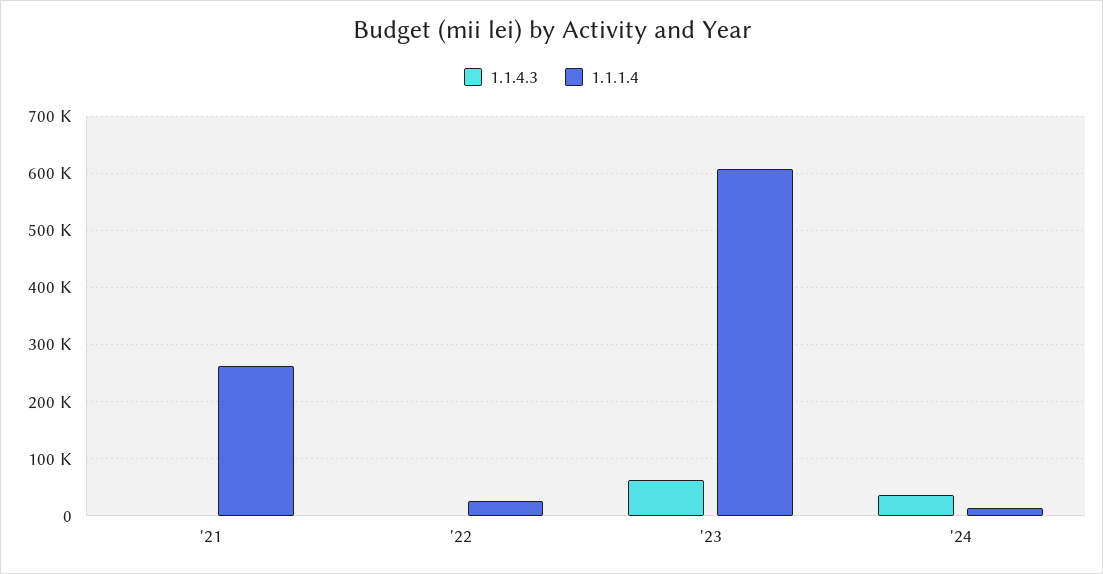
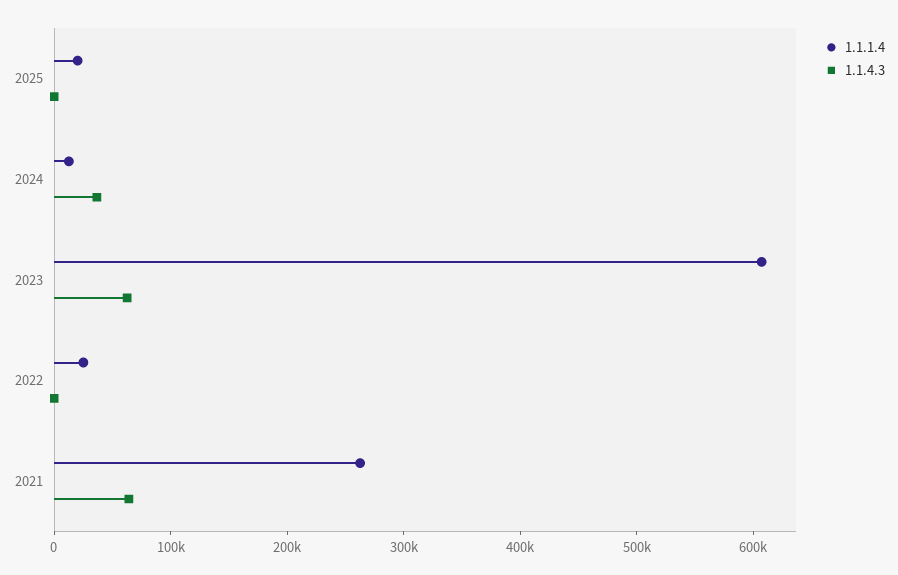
1.1.4.3, '21: 0 -> 60000
1.1.1.4, 2025: none -> 20000
1.1.4.3, 2025: none -> 0

